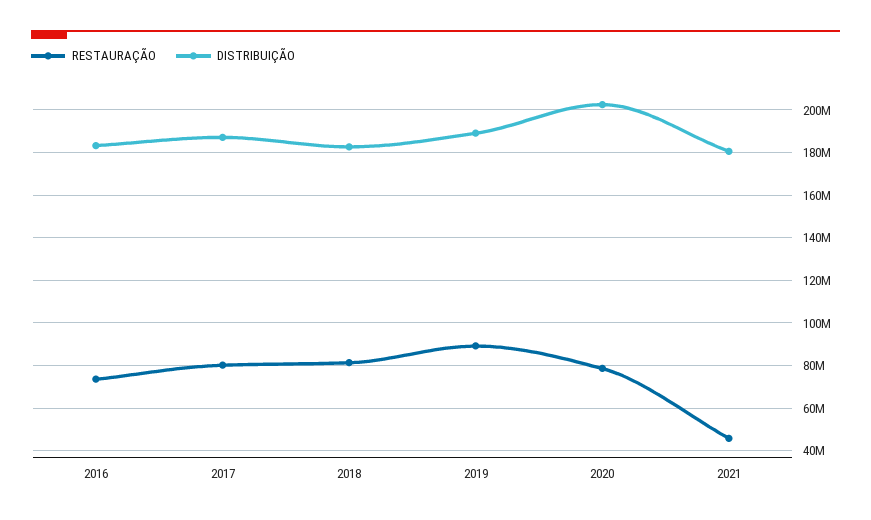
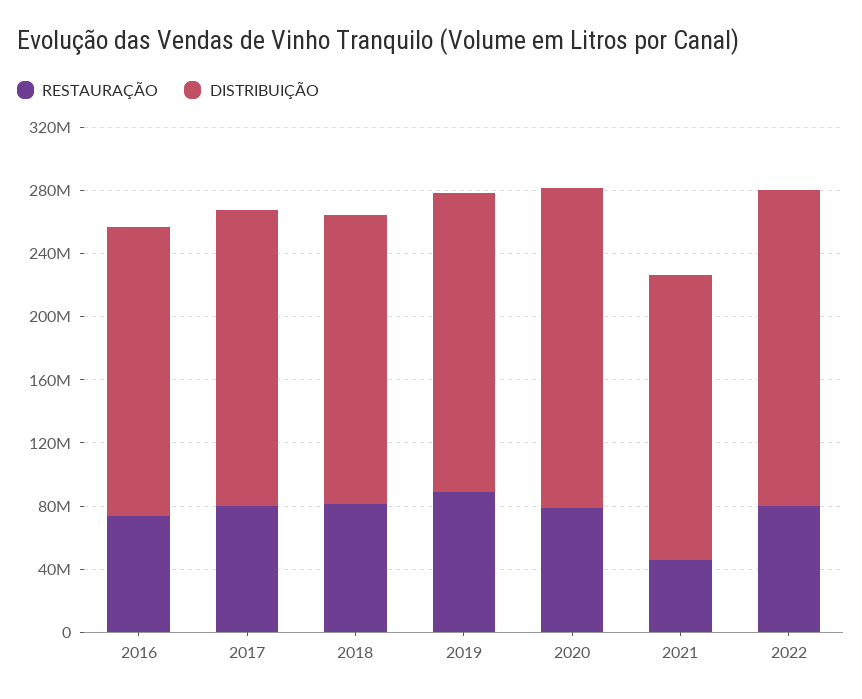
RESTAURAÇÃO, 2022: none -> 80000000
DISTRIBUIÇÃO, 2022: none -> 200000000

